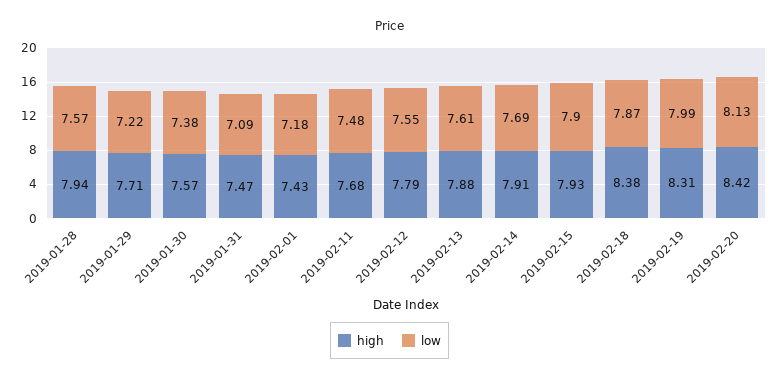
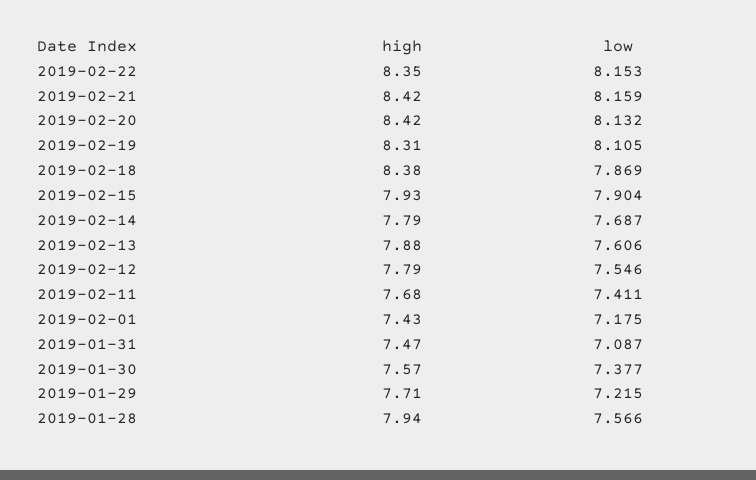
low, 2019-02-11: 7.48 -> 7.411
high, 2019-02-14: 7.91 -> 7.79
low, 2019-02-19: 7.99 -> 8.105
high, 2019-02-22: none -> 8.35
low, 2019-02-22: none -> 8.153
high, 2019-02-21: none -> 8.42
low, 2019-02-21: none -> 8.159

